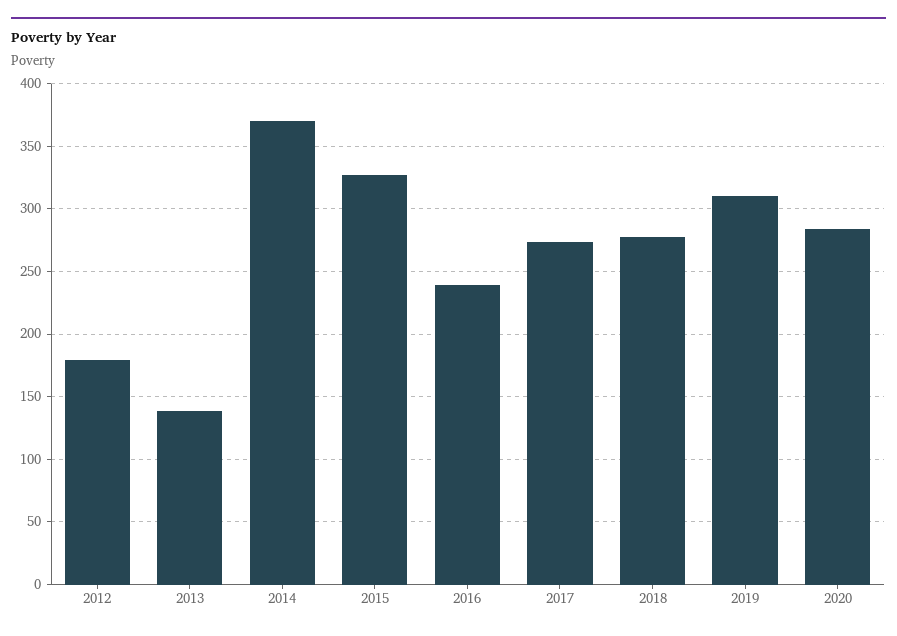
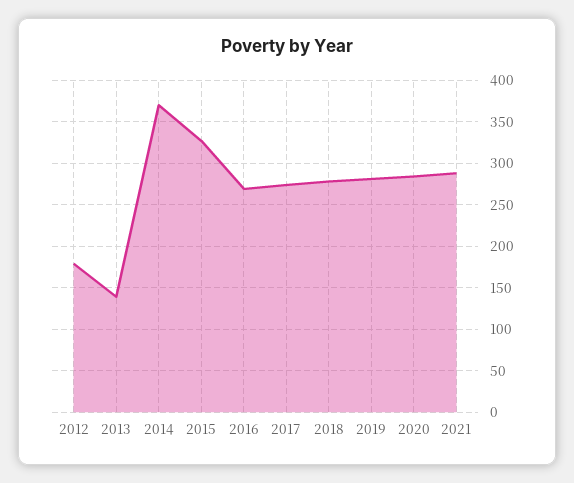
2016: 240 -> 270
2019: 310 -> 280
2021: none -> 290

